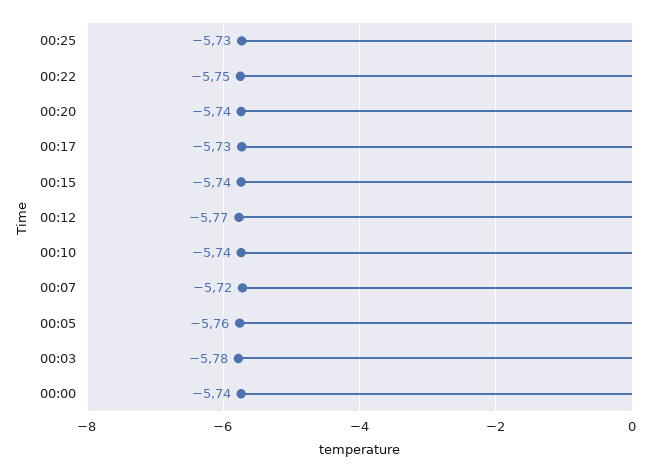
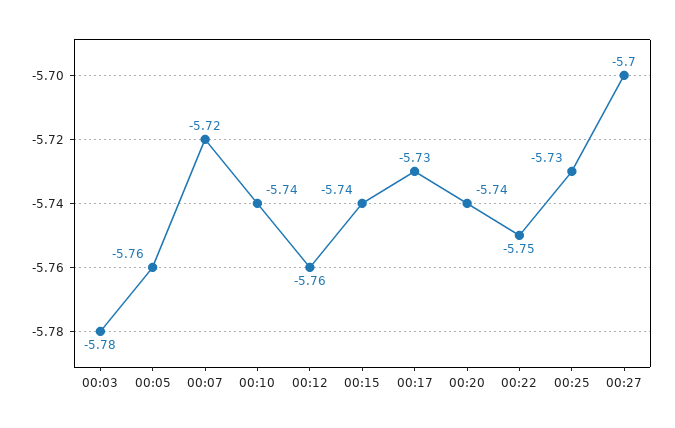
00:12: -5.77 -> -5.76
00:00: -5.74 -> none
00:27: none -> -5.7

